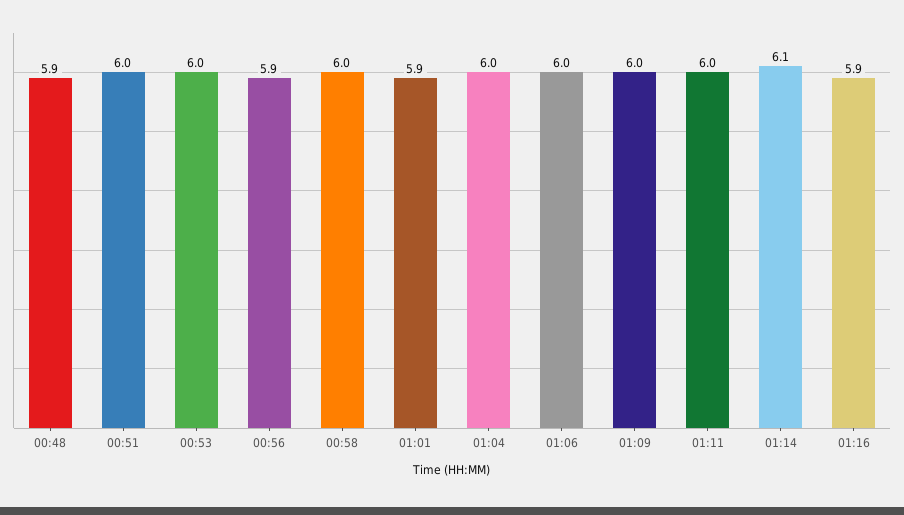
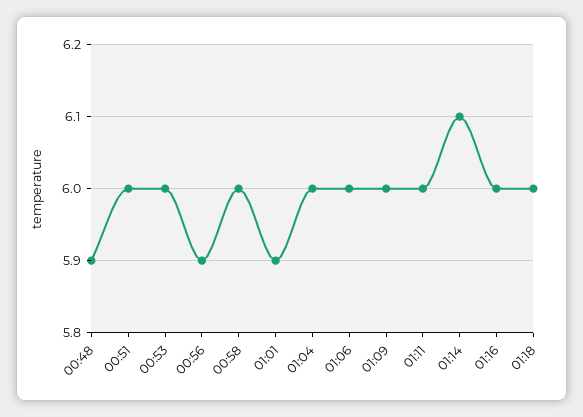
01:16: 5.9 -> 6
01:18: none -> 6

